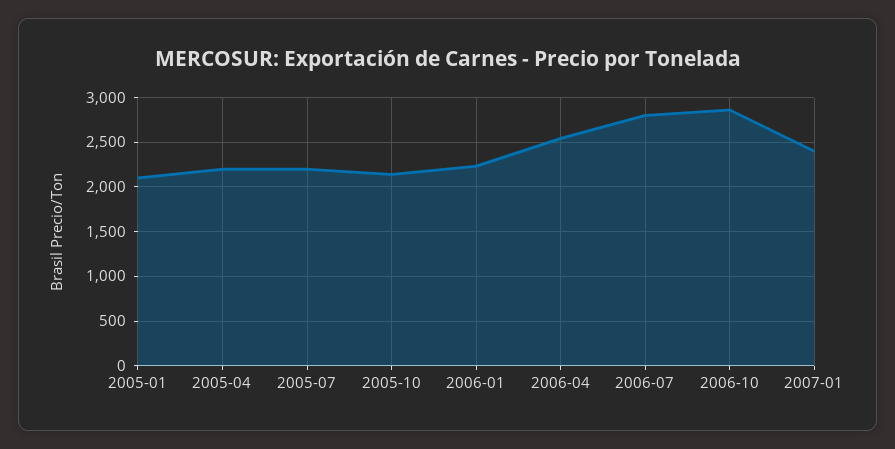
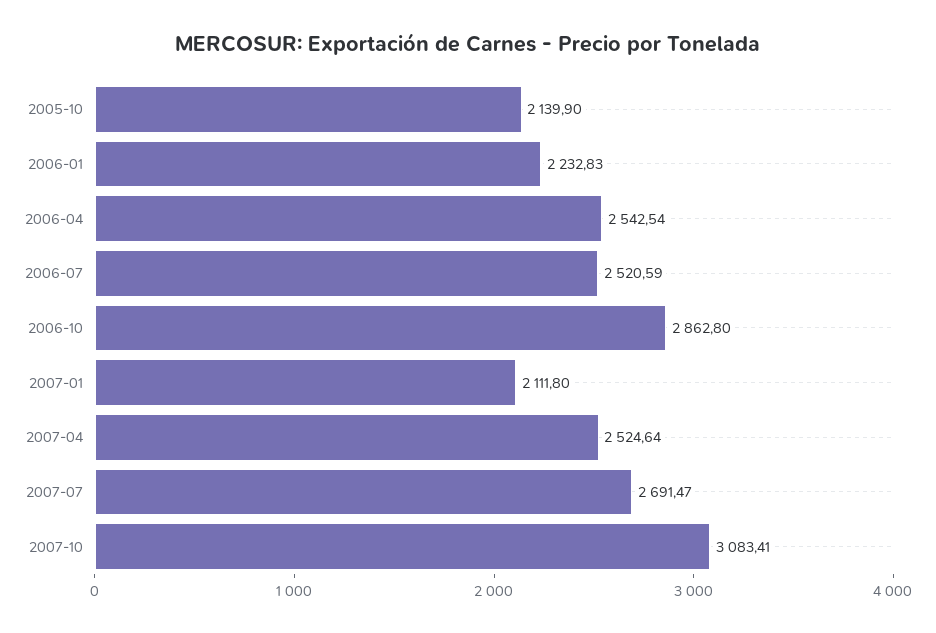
2005-01: 2100 -> none
2005-04: 2200 -> none
2005-07: 2200 -> none
2006-07: 2800 -> 2520.59
2007-01: 2400 -> 2111.8
2007-04: none -> 2524.64
2007-07: none -> 2691.47
2007-10: none -> 3083.41

